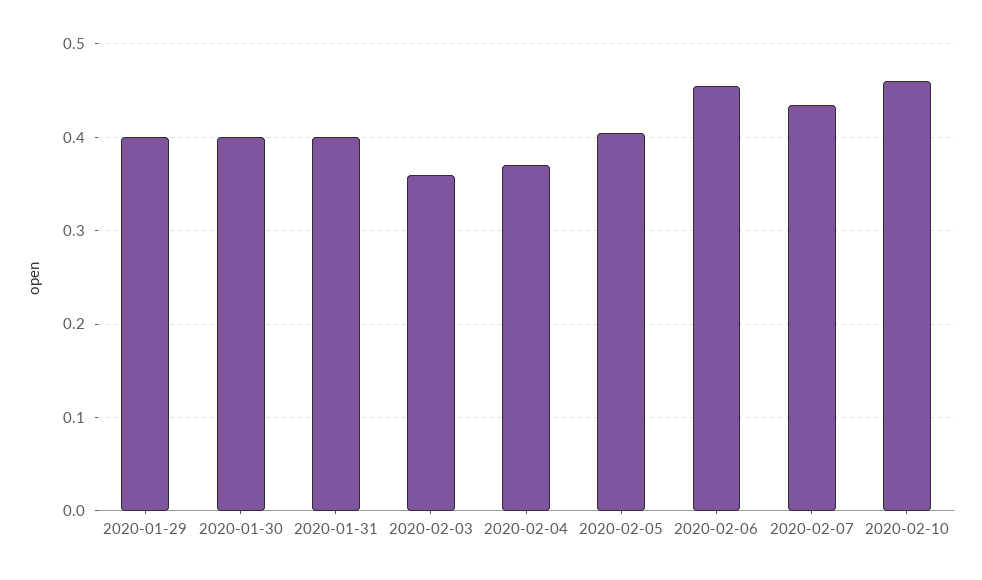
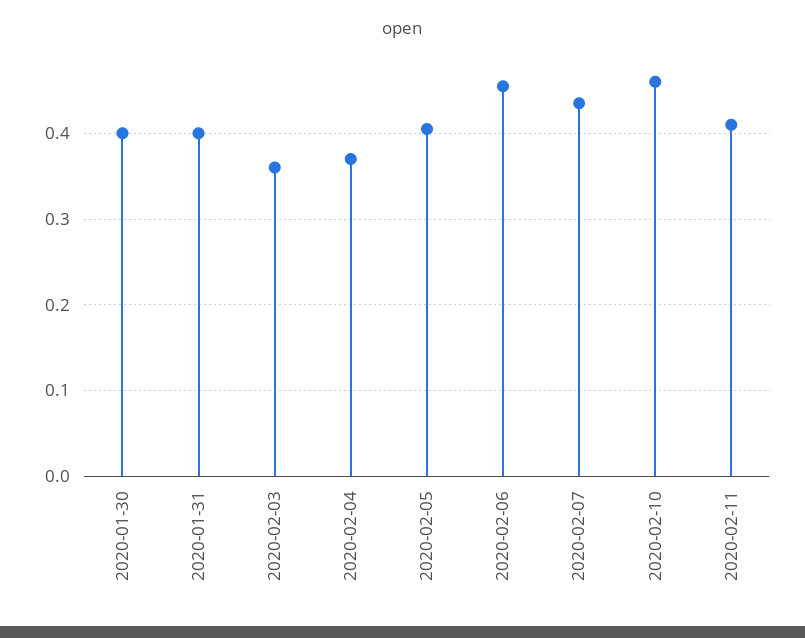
2020-01-29: 0.4 -> none
2020-02-11: none -> 0.41

